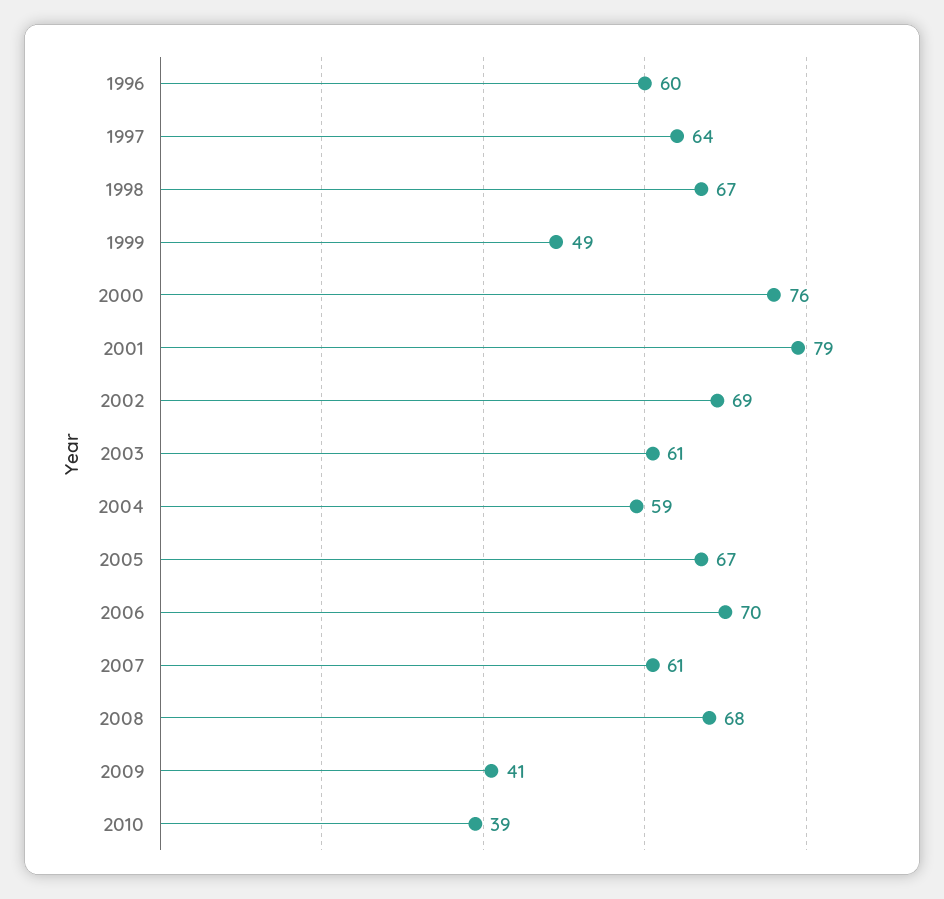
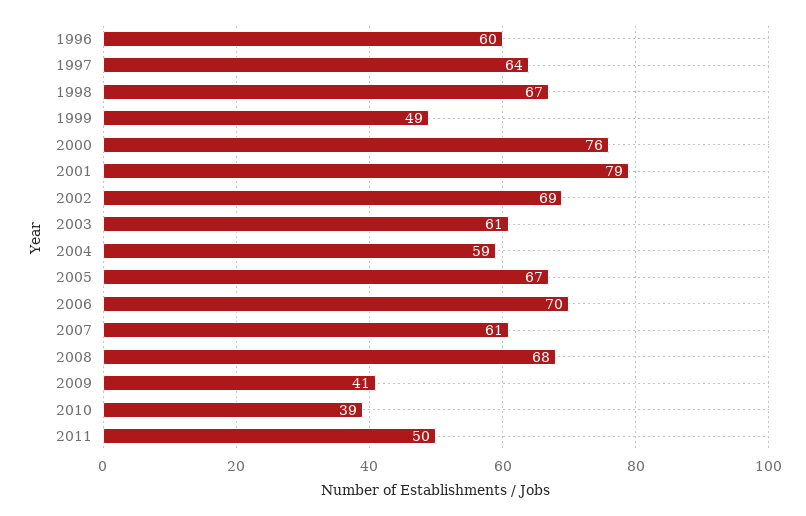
2011: none -> 50

